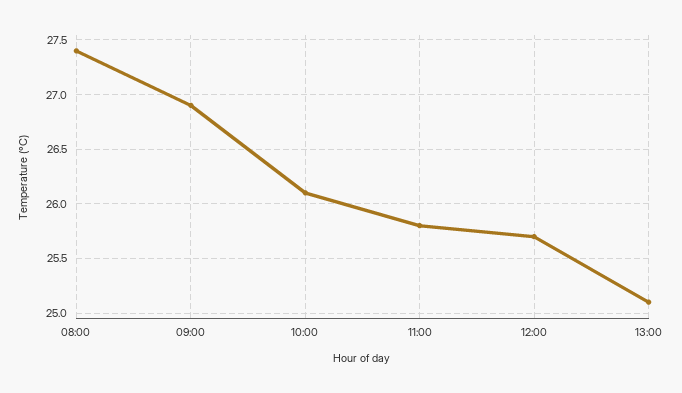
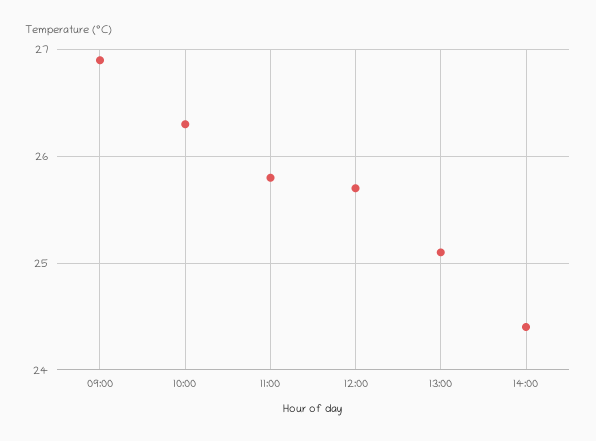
08:00: 27.4 -> none
10:00: 26.1 -> 26.3
14:00: none -> 24.4

